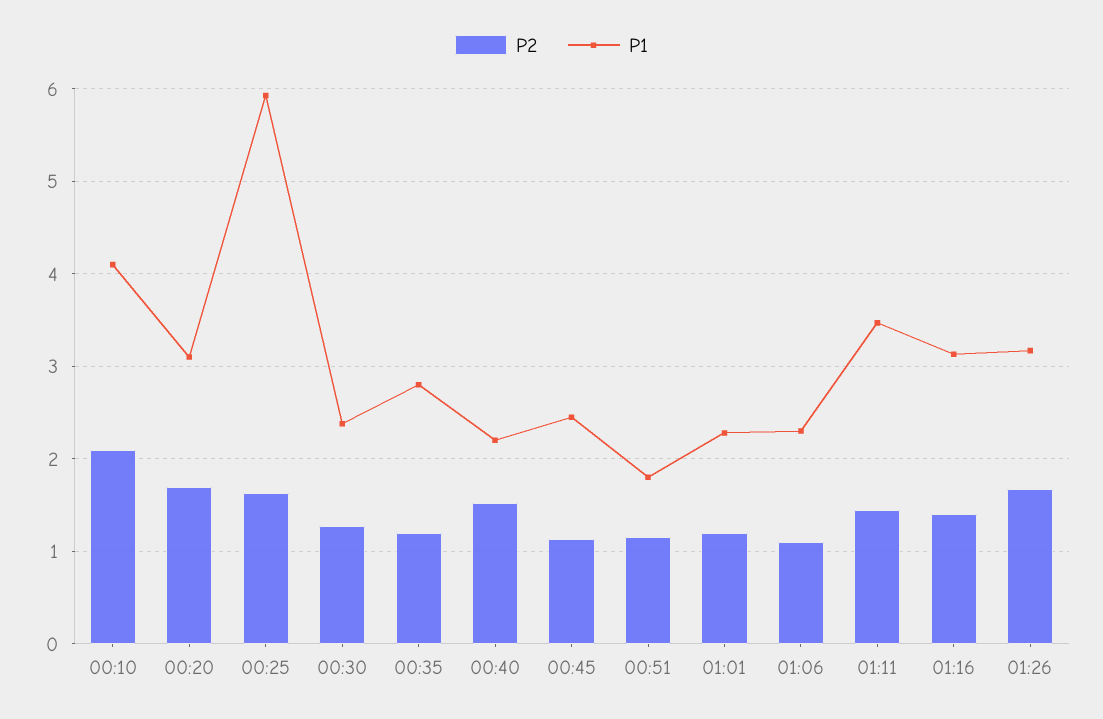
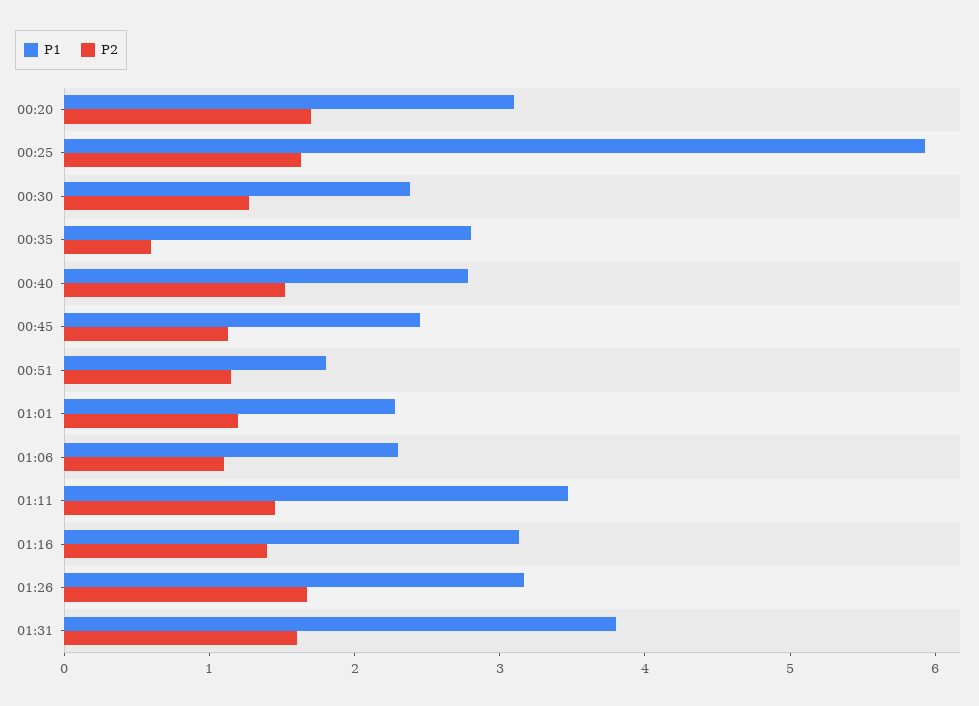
P2, 00:10: 2.1 -> none
P1, 00:10: 4.1 -> none
P2, 00:35: 1.2 -> 0.6
P1, 00:40: 2.2 -> 2.8
P1, 01:31: none -> 3.8
P2, 01:31: none -> 1.6

